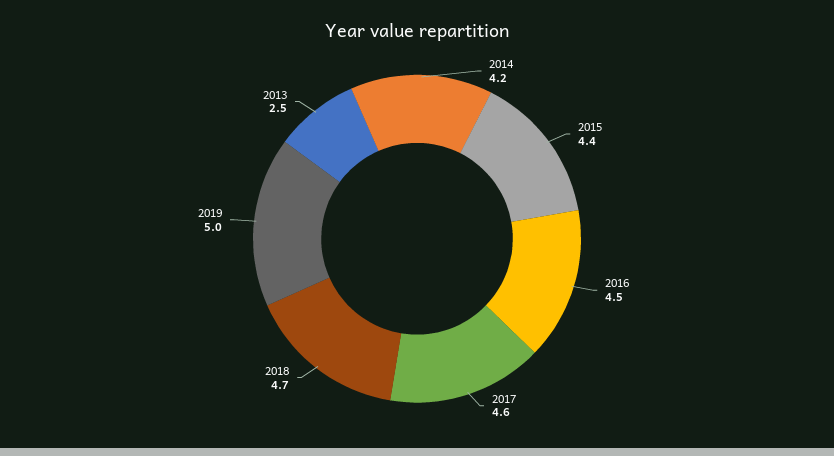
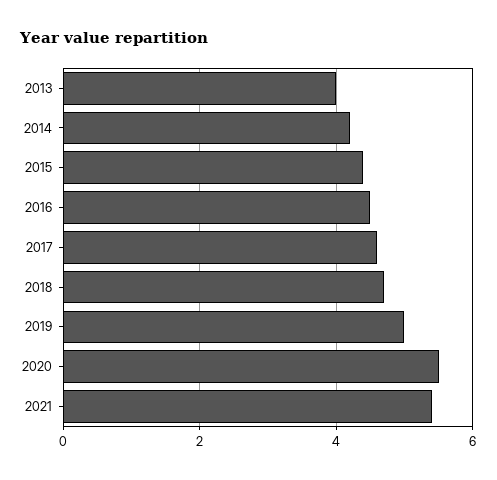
2013: 2.5 -> 4
2020: none -> 5.5
2021: none -> 5.5

